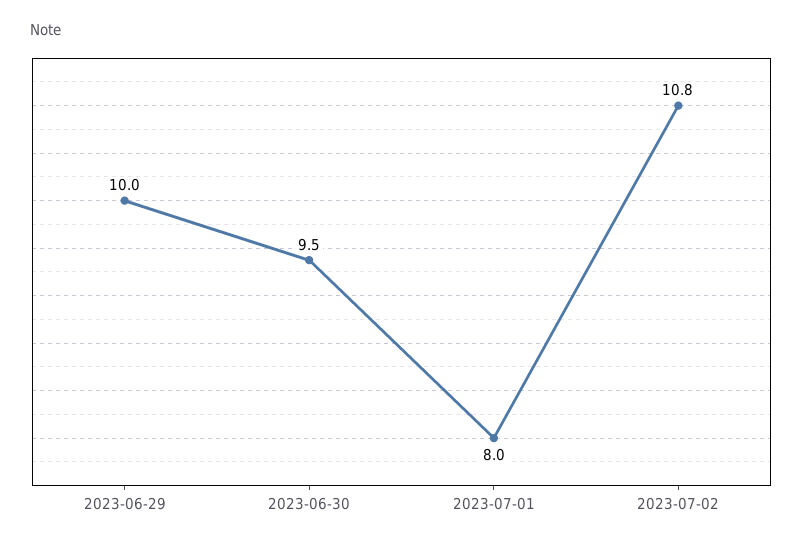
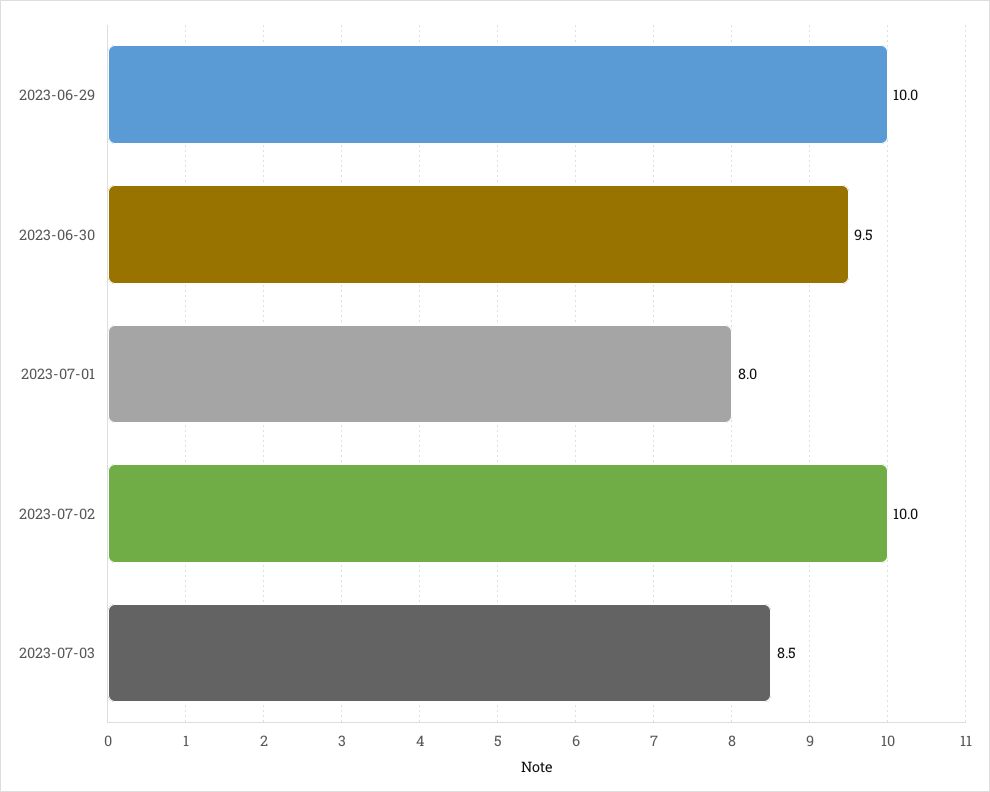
2023-07-02: 10.8 -> 10
2023-07-03: none -> 8.5

